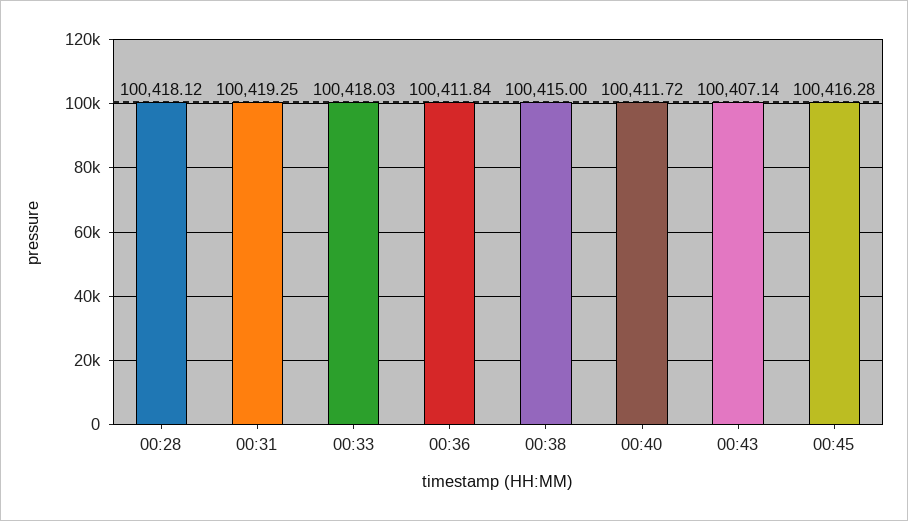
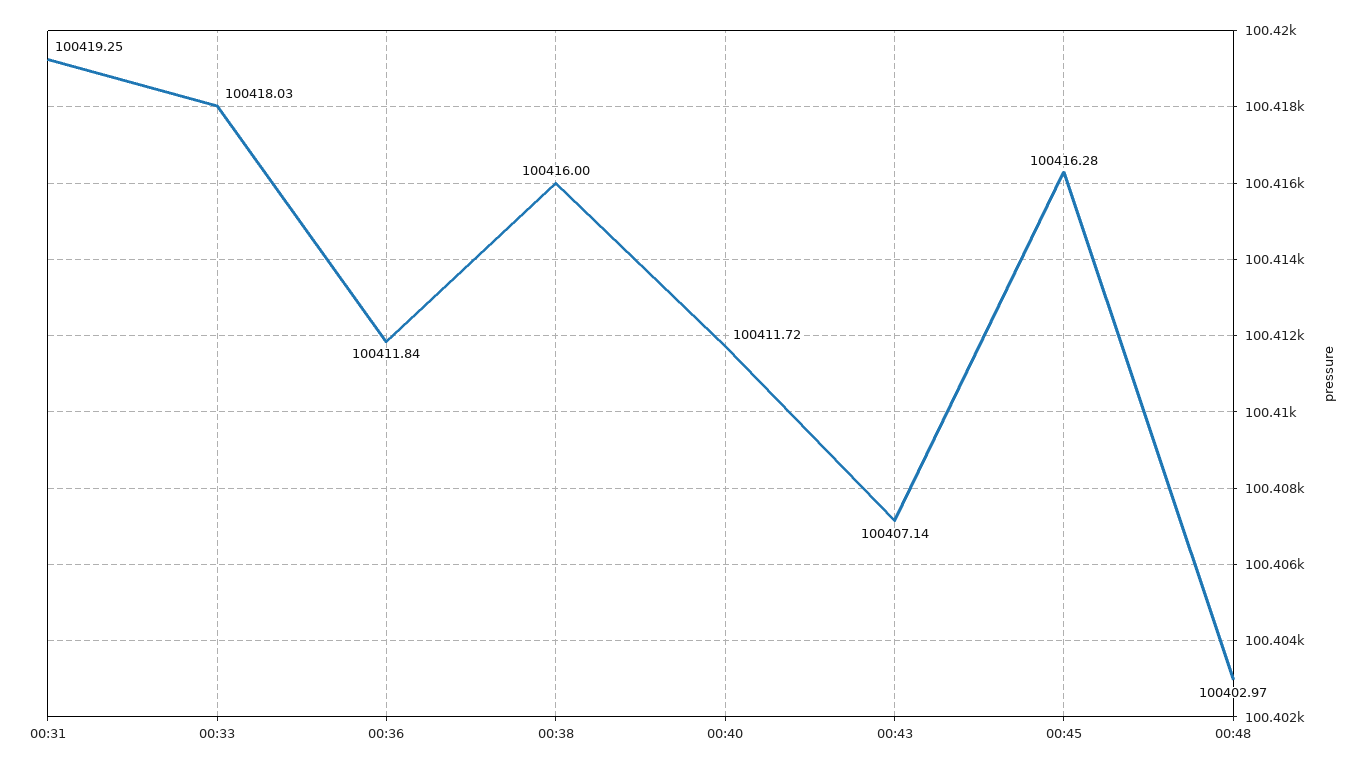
00:28: 100418.12 -> none
00:38: 100415 -> 100416
00:48: none -> 100402.97

